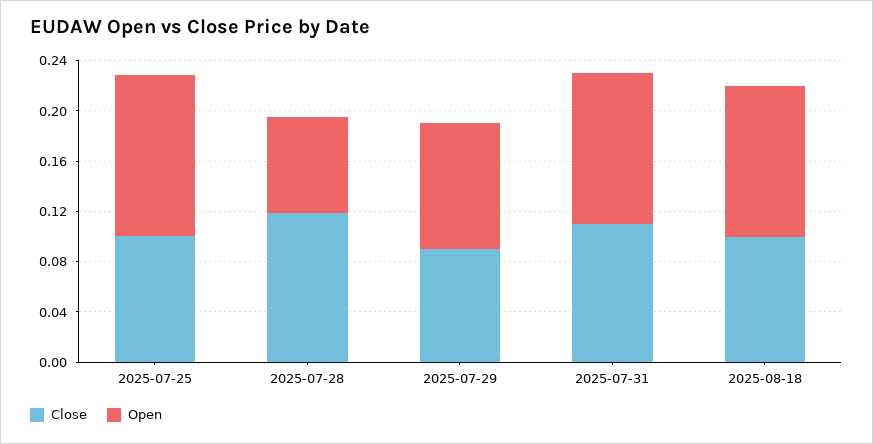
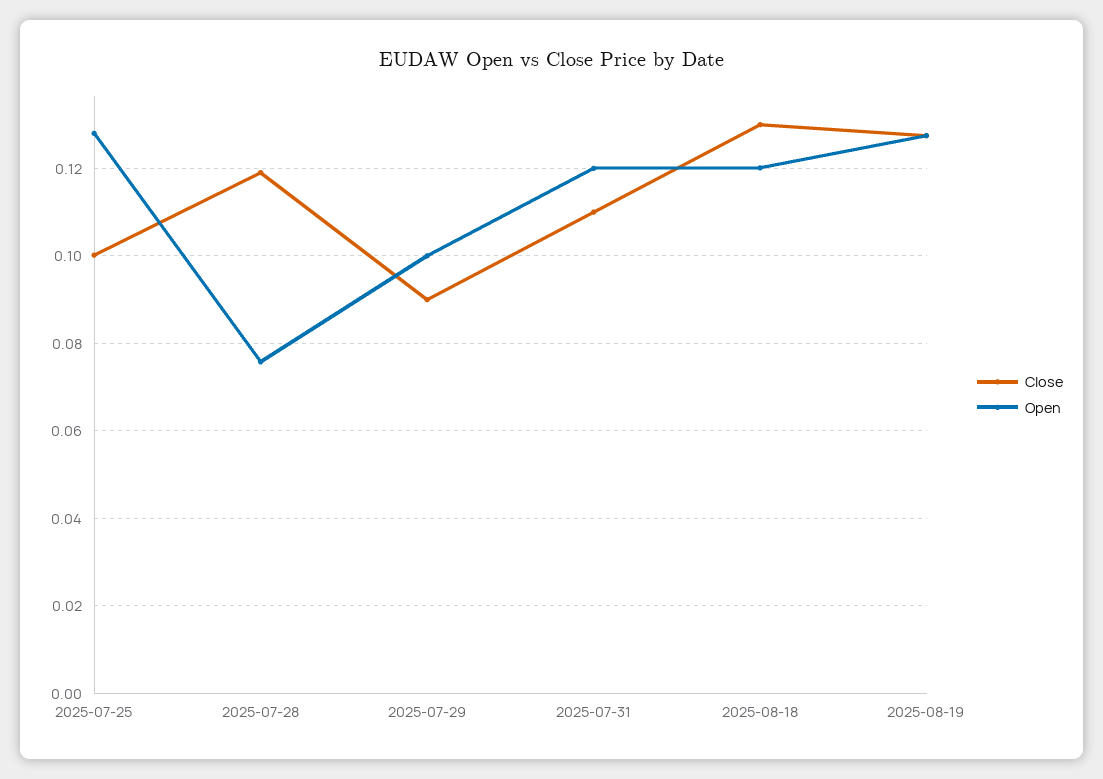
Close, 2025-08-18: 0.1 -> 0.13
Close, 2025-08-19: none -> 0.128
Open, 2025-08-19: none -> 0.128

